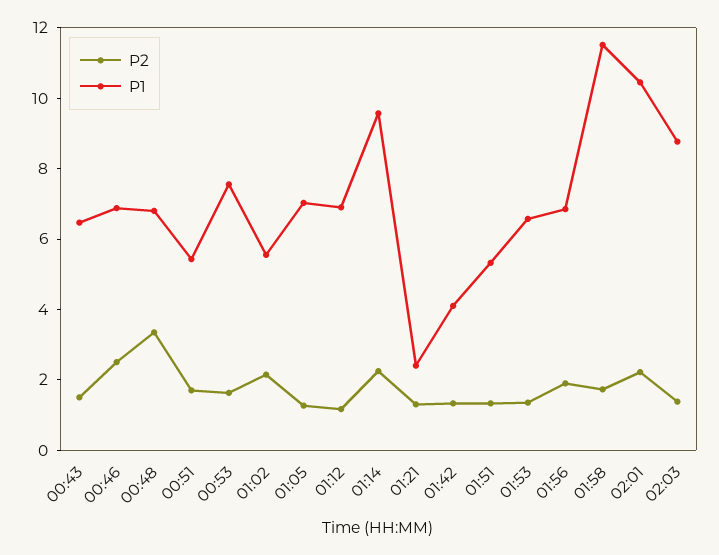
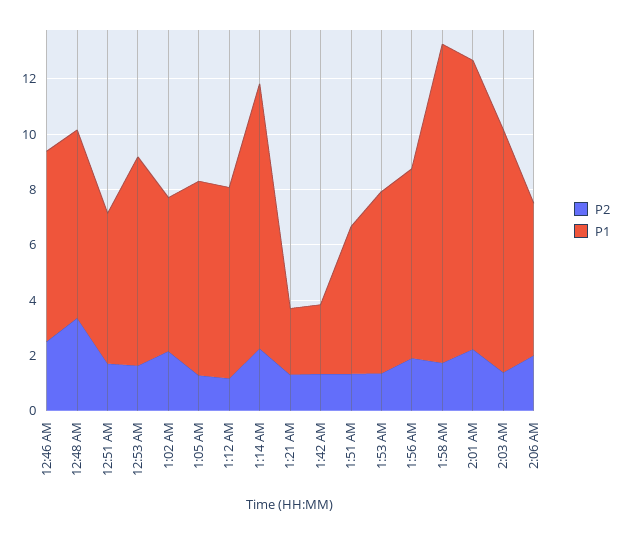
P2, 00:43: 1.5 -> none
P1, 00:43: 6.5 -> none
P1, 01:42: 4 -> 2.5
P2, 2:06 AM: none -> 2
P1, 2:06 AM: none -> 5.5

